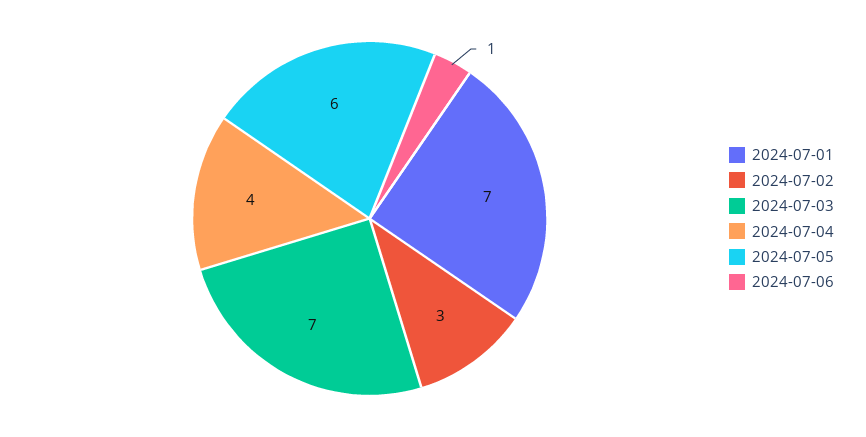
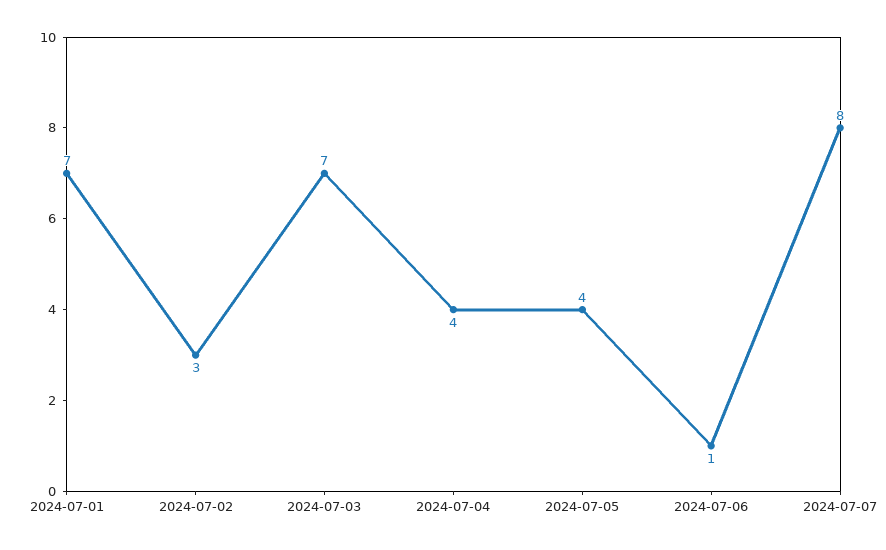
2024-07-05: 6 -> 4
2024-07-07: none -> 8

